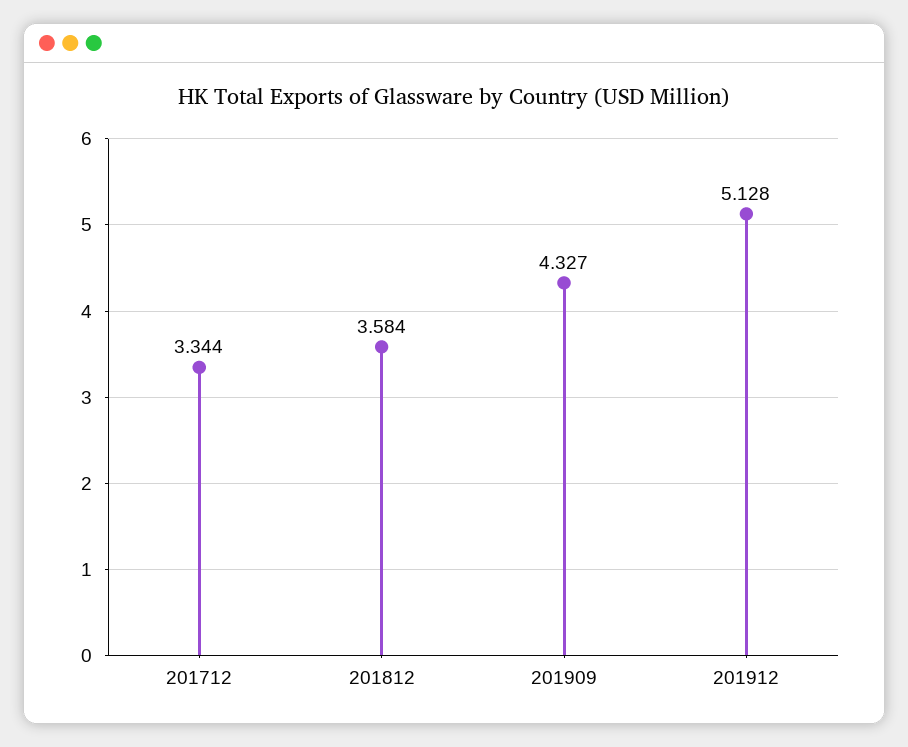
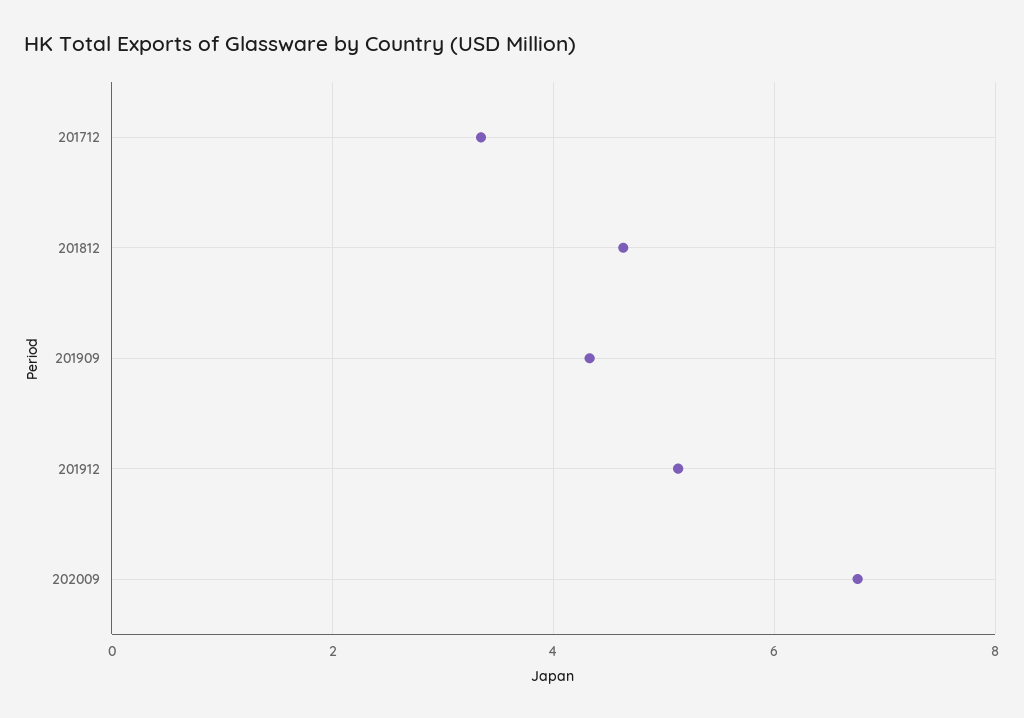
201812: 3.584 -> 4.6
202009: none -> 6.8

